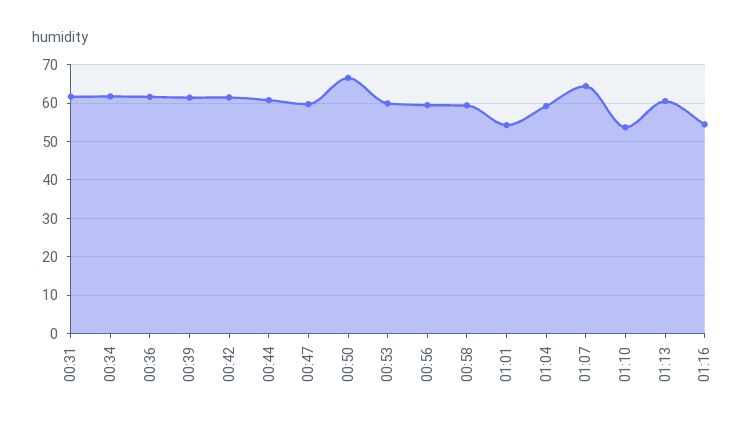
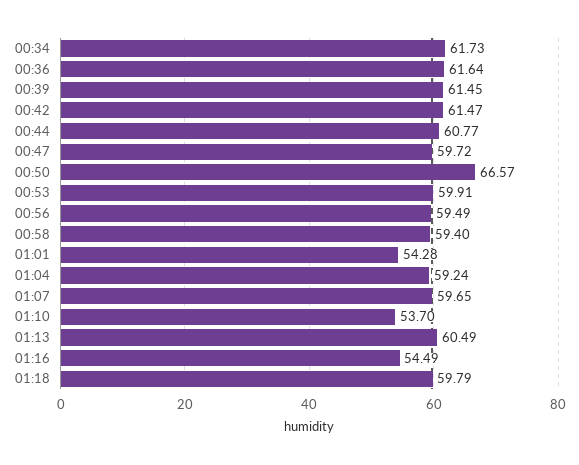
00:31: 62 -> none
01:07: 64 -> 59.65
01:18: none -> 59.79

